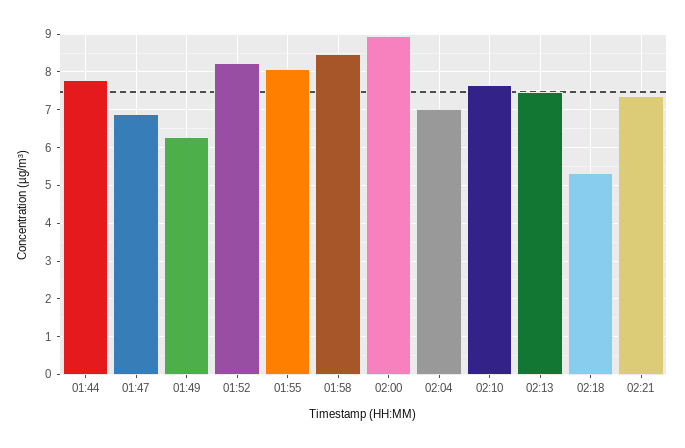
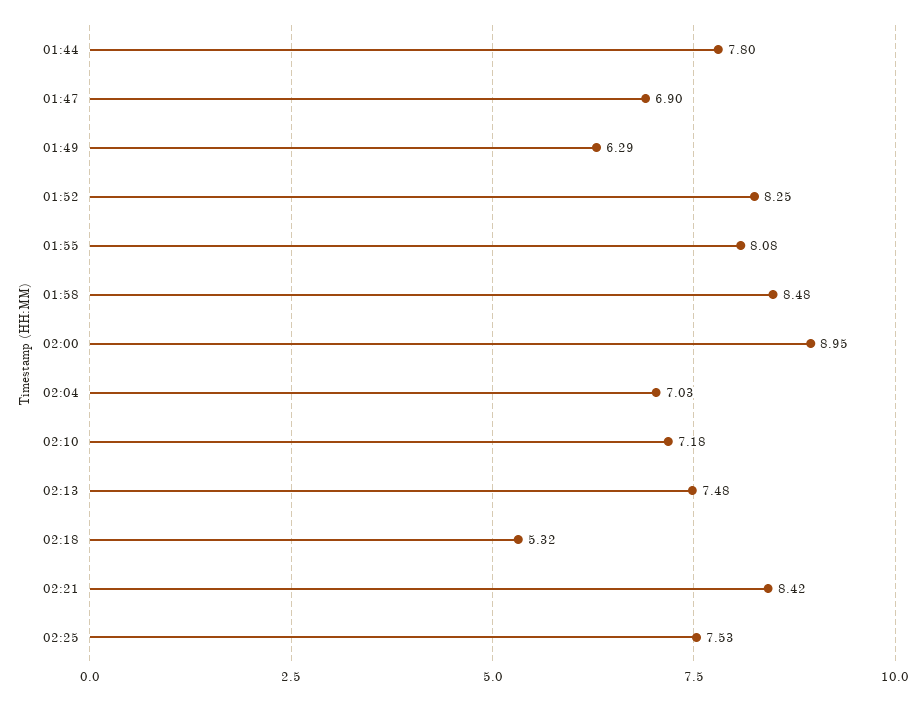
02:10: 7.6 -> 7.18
02:21: 7.4 -> 8.42
02:25: none -> 7.53

